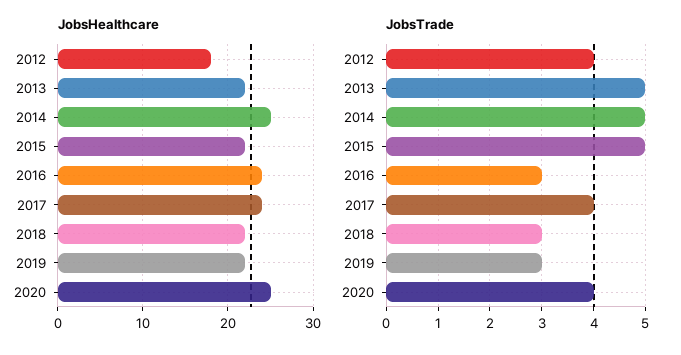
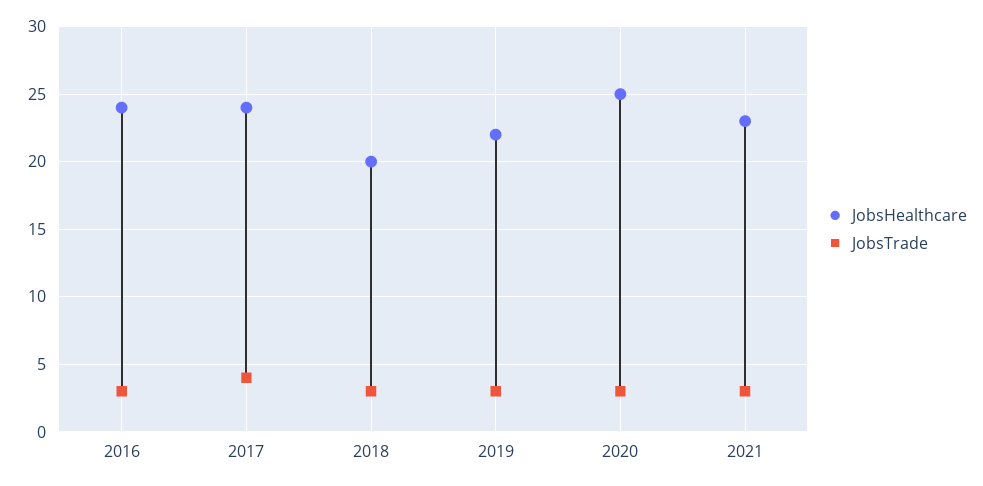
JobsHealthcare, 2012: 18 -> none
JobsHealthcare, 2013: 22 -> none
JobsHealthcare, 2014: 25 -> none
JobsHealthcare, 2015: 22 -> none
JobsHealthcare, 2018: 22 -> 20
JobsTrade, 2012: 4 -> none
JobsTrade, 2013: 5 -> none
JobsTrade, 2014: 5 -> none
JobsTrade, 2015: 5 -> none
JobsTrade, 2020: 4 -> 3
JobsHealthcare, 2021: none -> 23
JobsTrade, 2021: none -> 3

